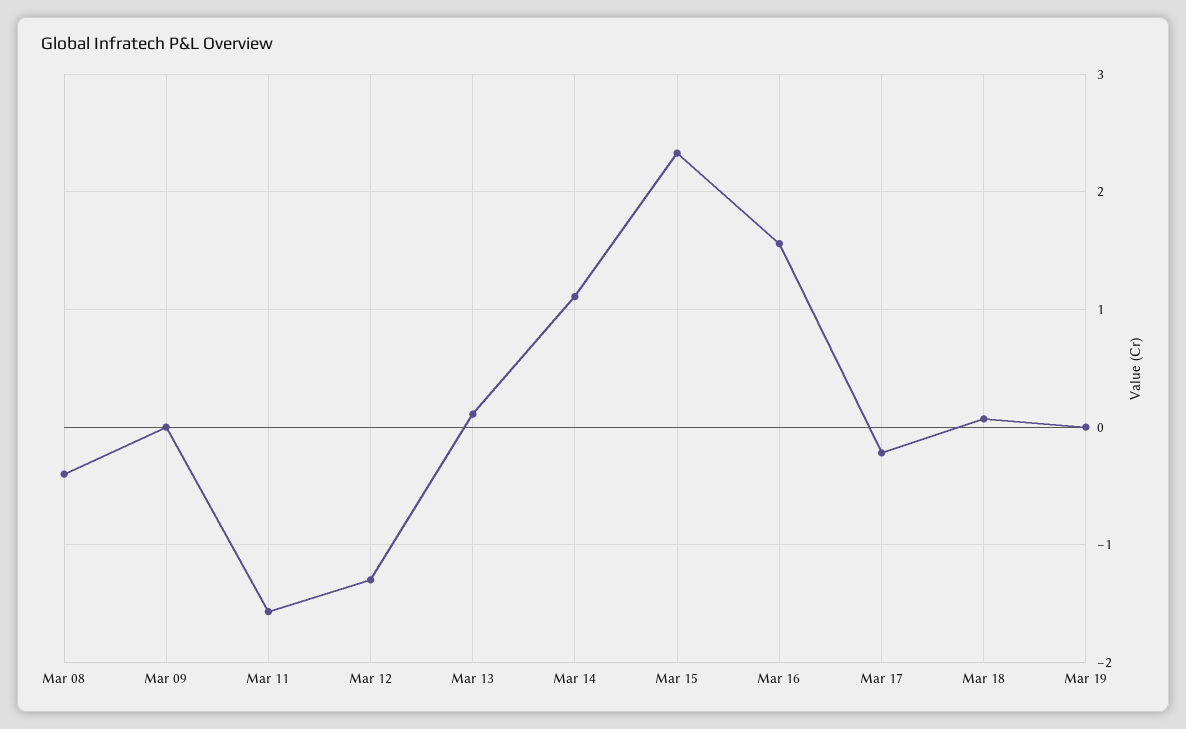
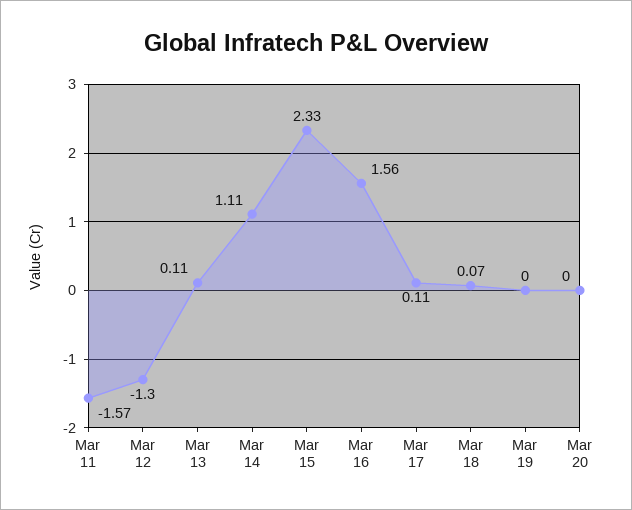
Mar 08: -0.4 -> none
Mar 09: 0 -> none
Mar 17: -0.2 -> 0.11
Mar 20: none -> 0

